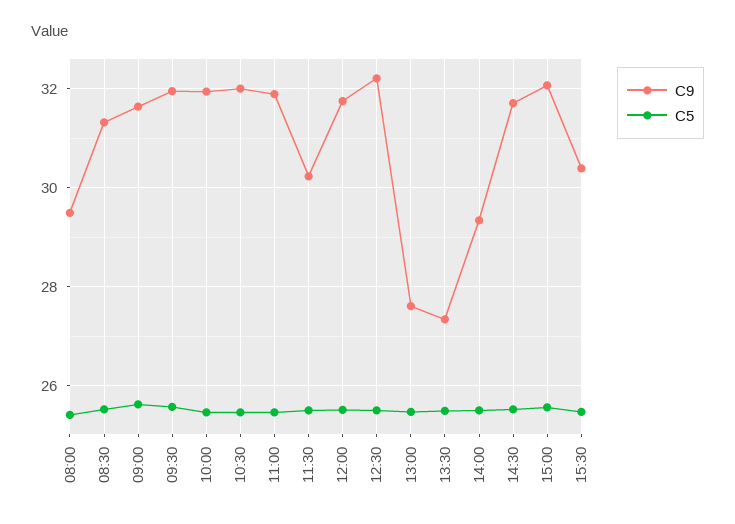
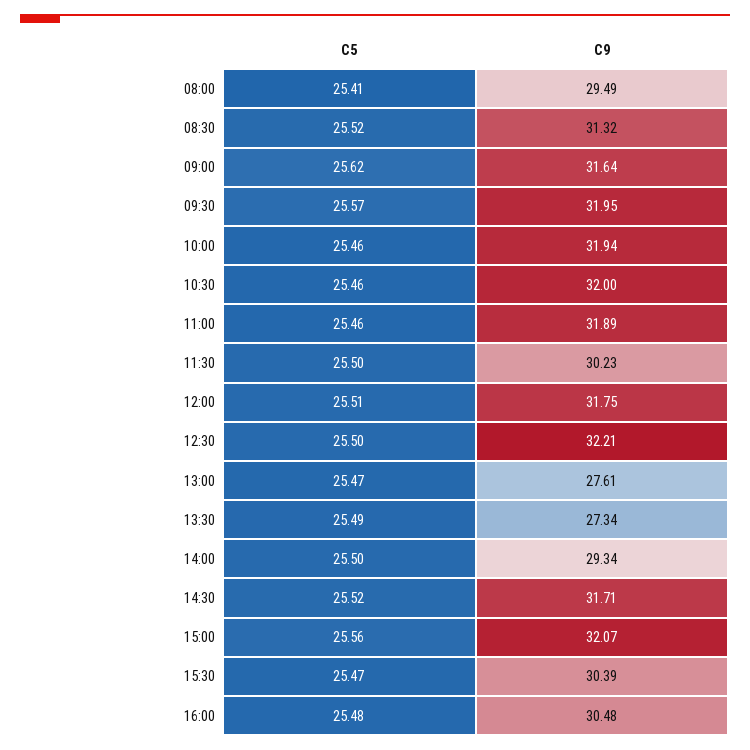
C5, 16:00: none -> 25.48
C9, 16:00: none -> 30.48

